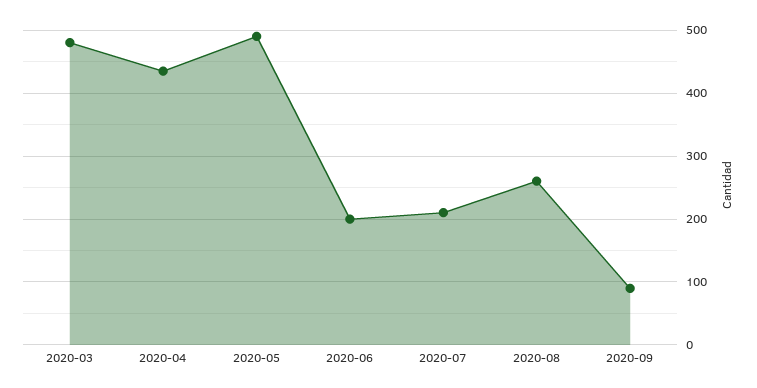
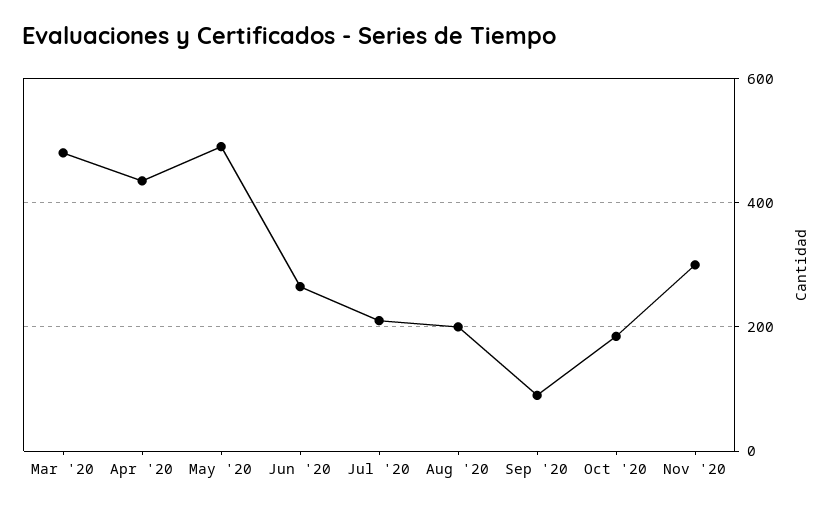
2020-06: 200 -> 260
2020-08: 260 -> 200
Oct '20: none -> 180
Nov '20: none -> 300

